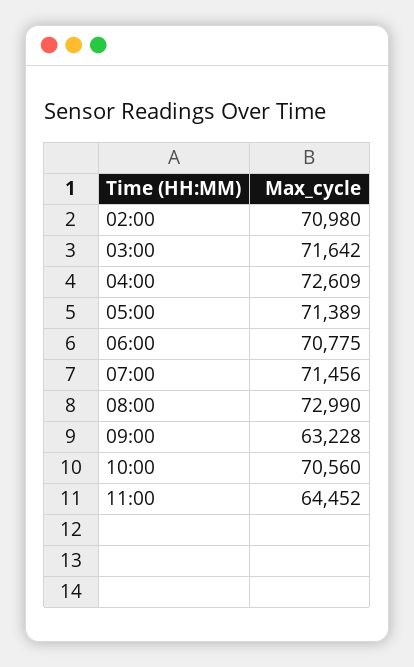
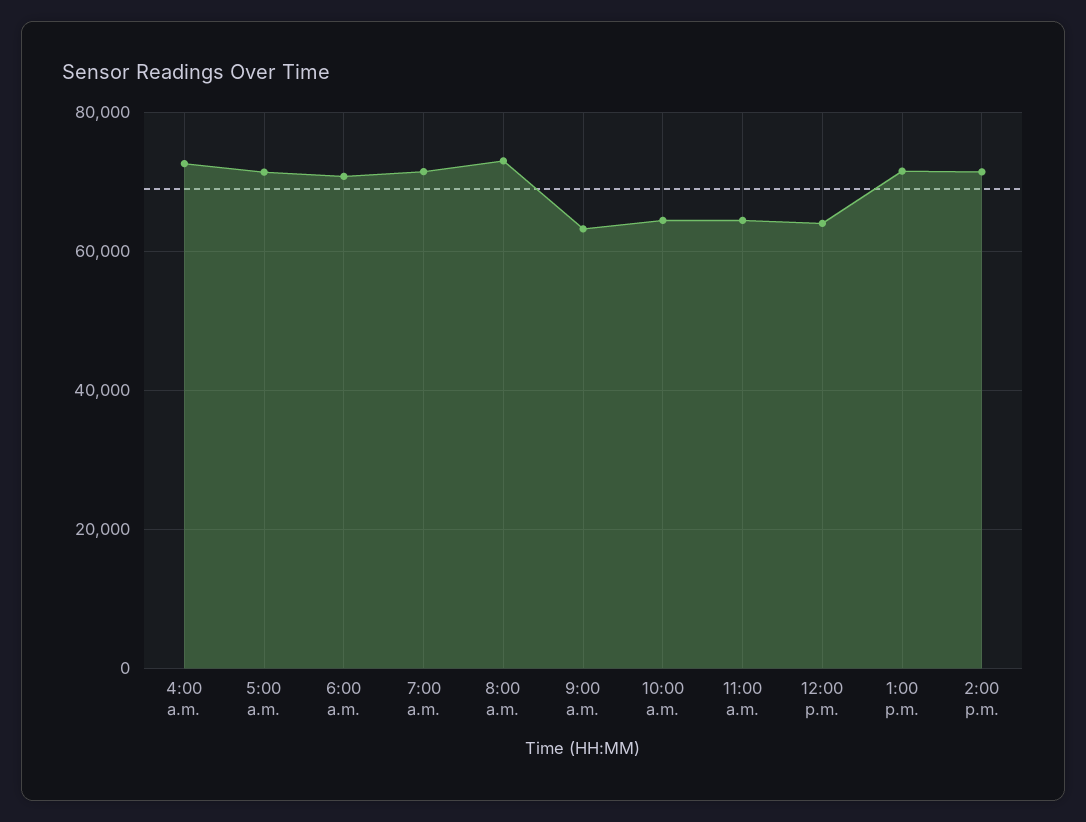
02:00: 70980 -> none
03:00: 71642 -> none
10:00: 70560 -> 64000
12:00 p.m.: none -> 64000
1:00 p.m.: none -> 72000
2:00 p.m.: none -> 72000

